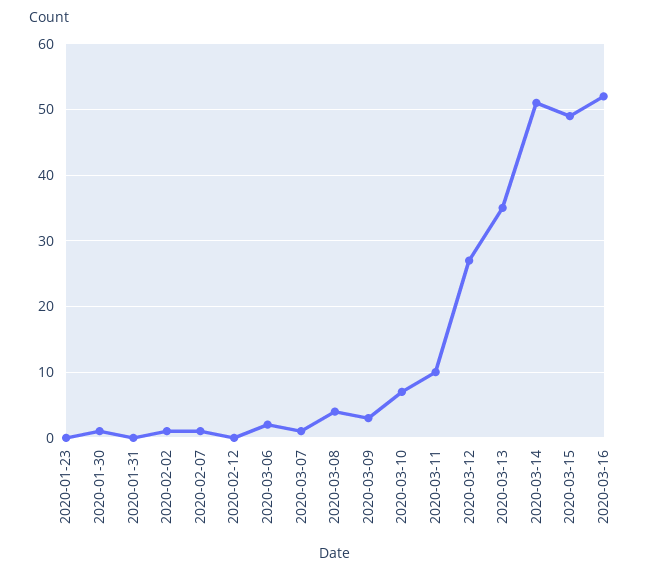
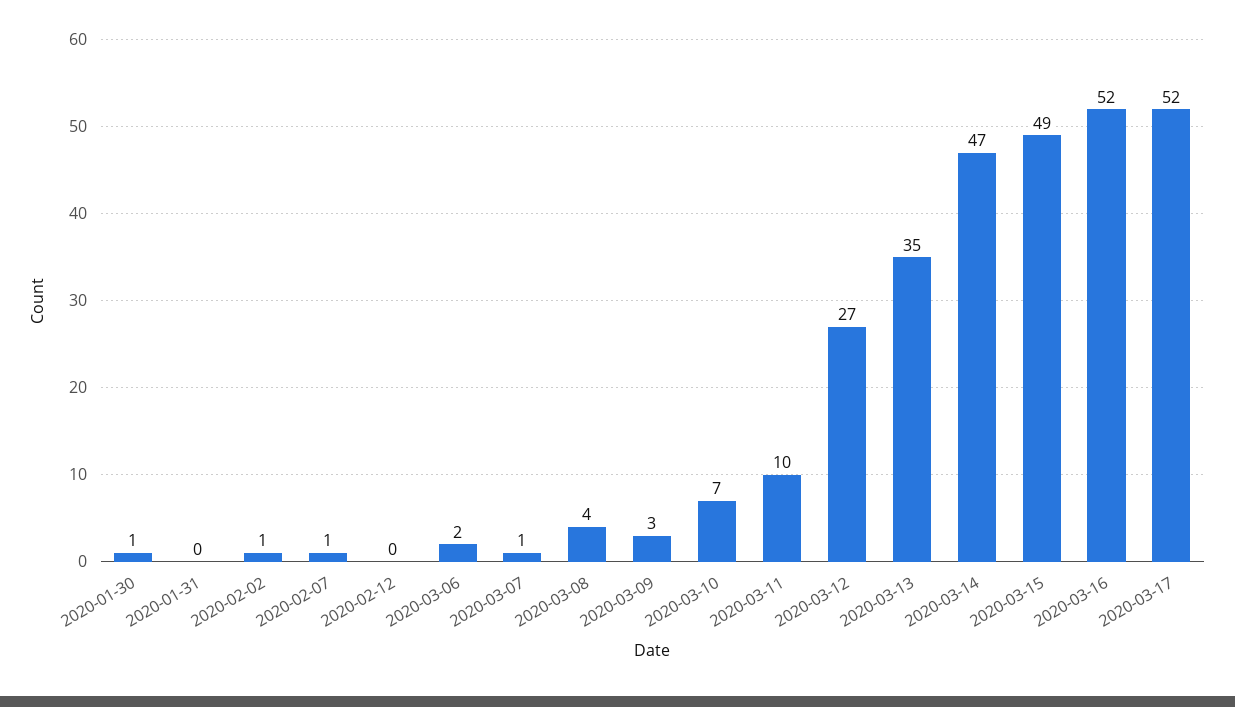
2020-01-23: 0 -> none
2020-03-14: 51 -> 47
2020-03-17: none -> 52

